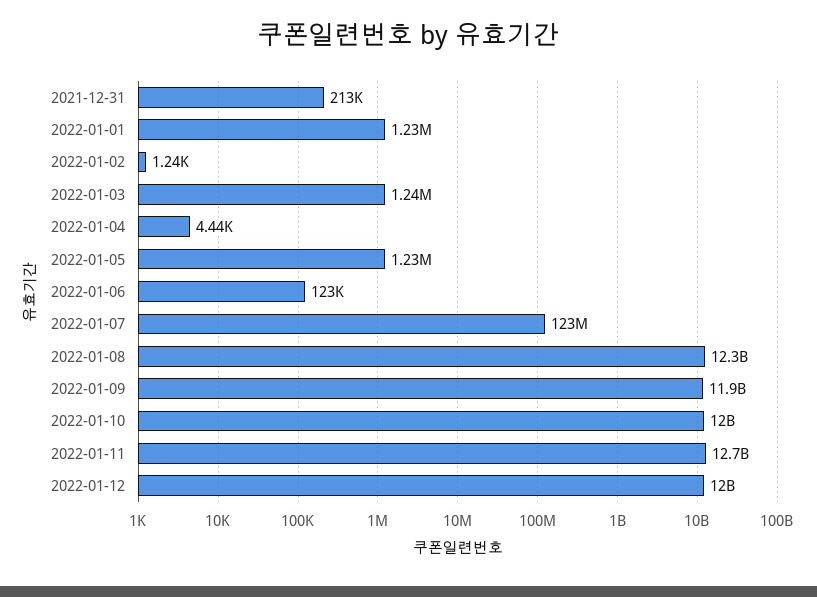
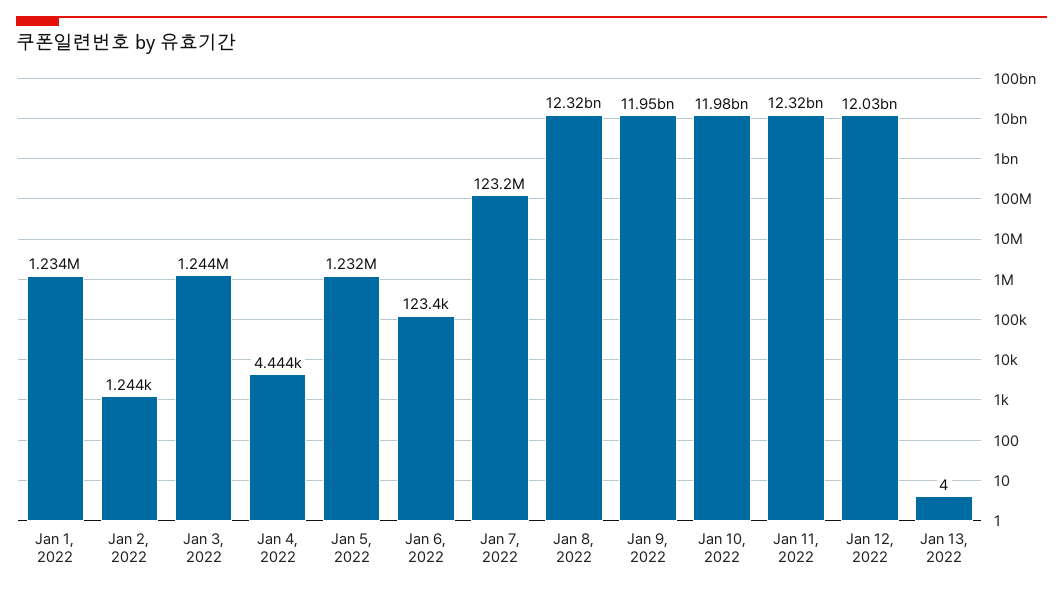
2021-12-31: 213000 -> none
2022-01-11: 12700000000 -> 12320000000
Jan 13, 2022: none -> 4

